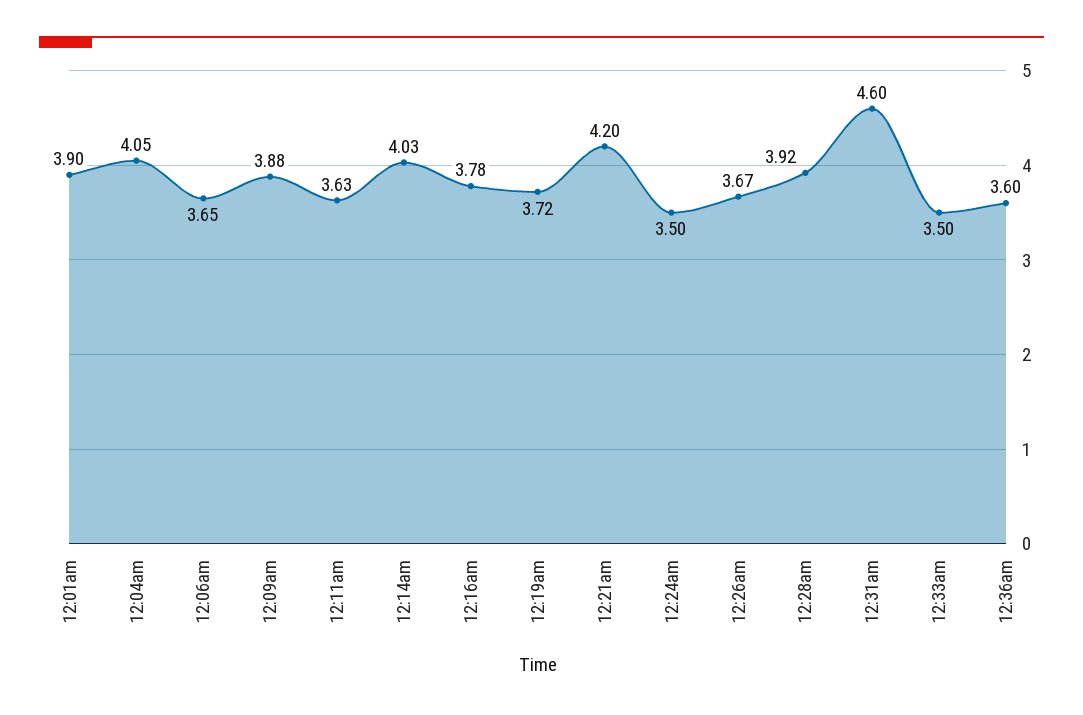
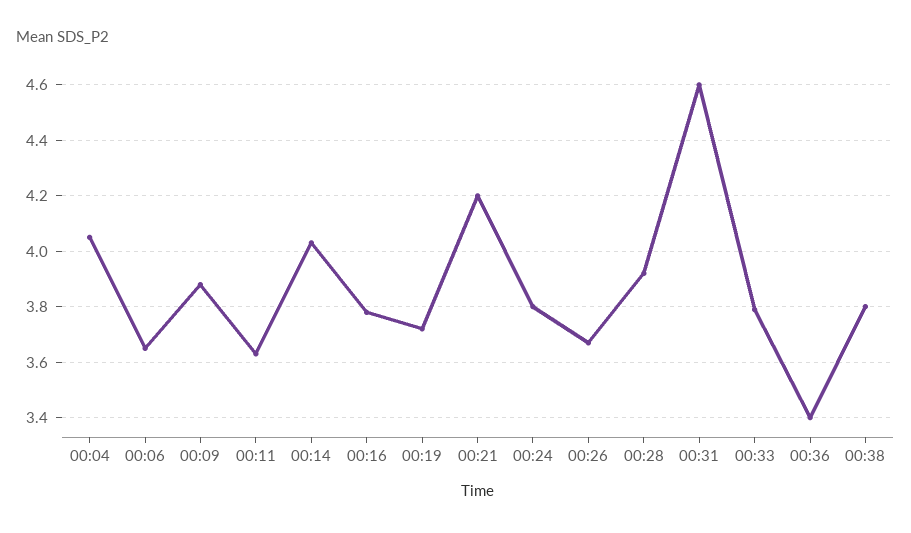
12:01am: 3.9 -> none
12:24am: 3.5 -> 3.8
12:33am: 3.5 -> 3.8
12:36am: 3.6 -> 3.4
00:38: none -> 3.8

